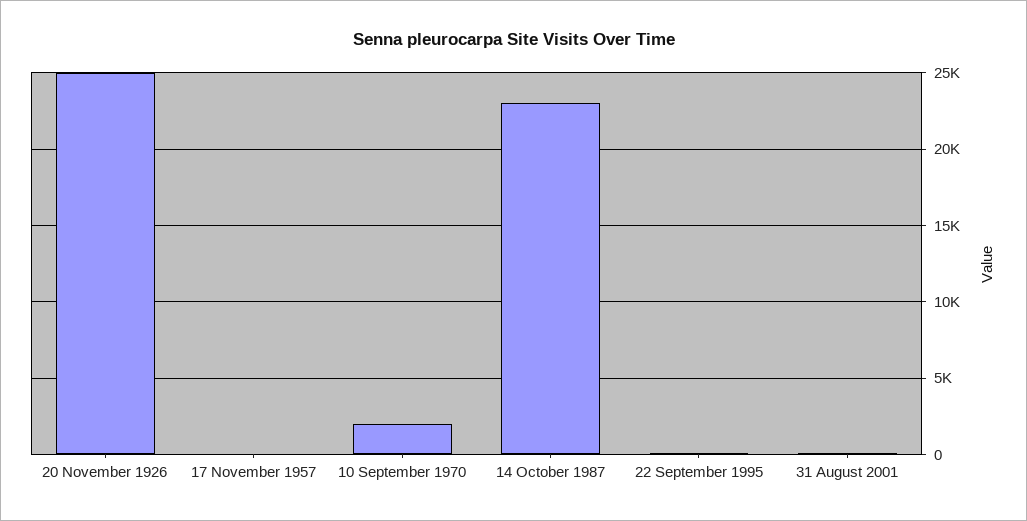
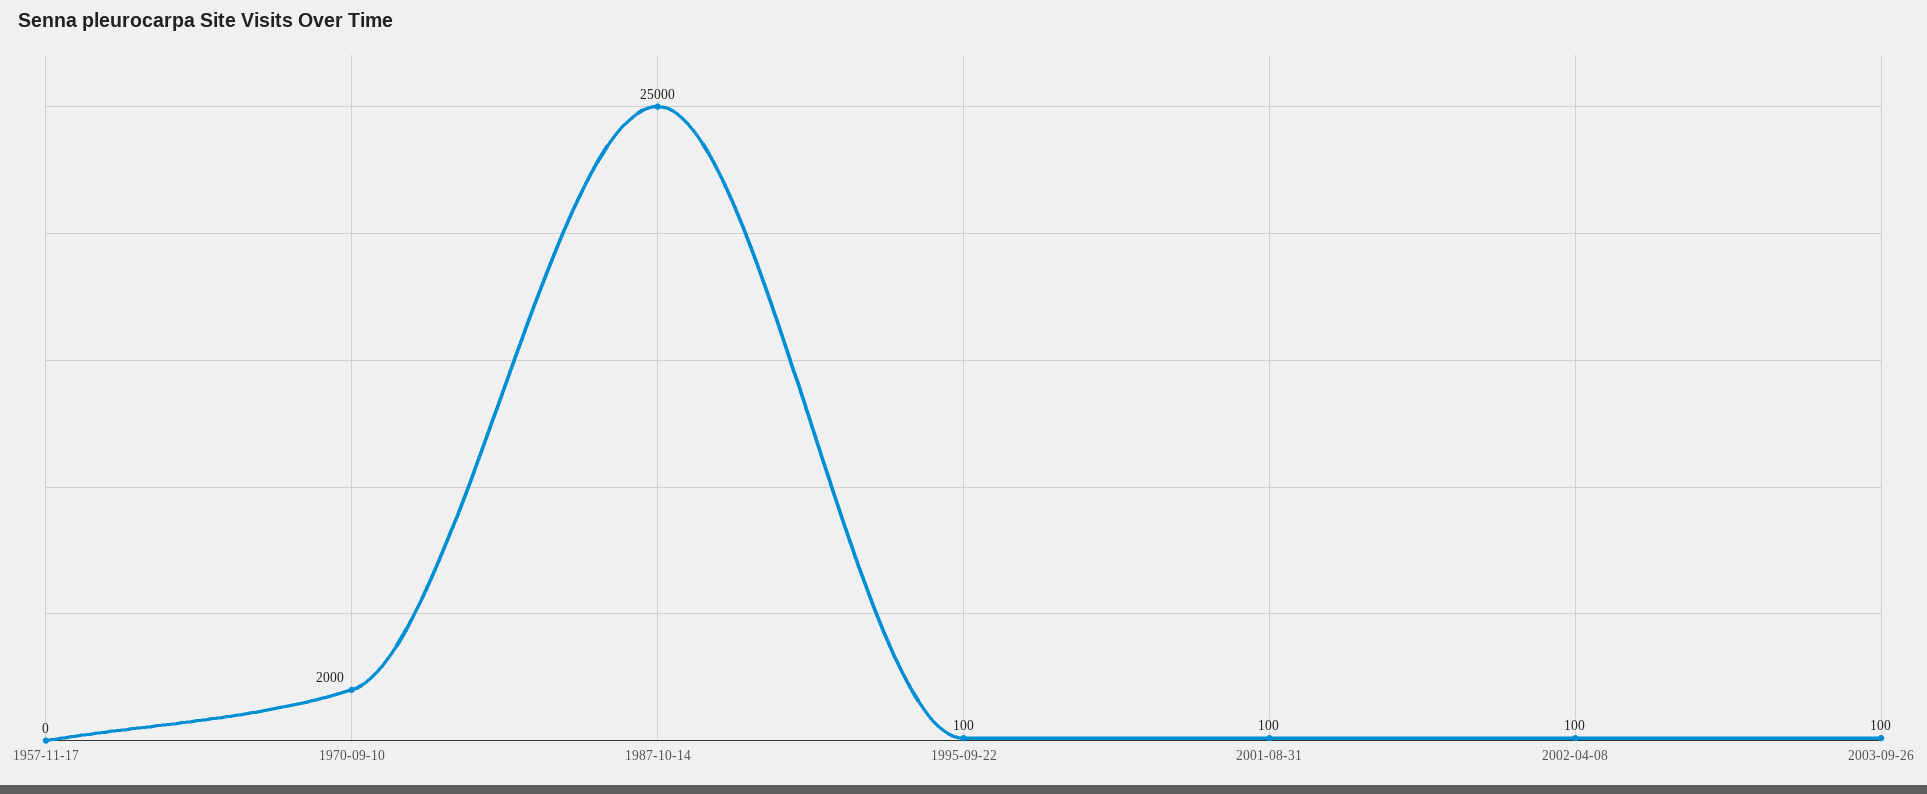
20 November 1926: 25000 -> none
14 October 1987: 23000 -> 25000
2002-04-08: none -> 100
2003-09-26: none -> 100

